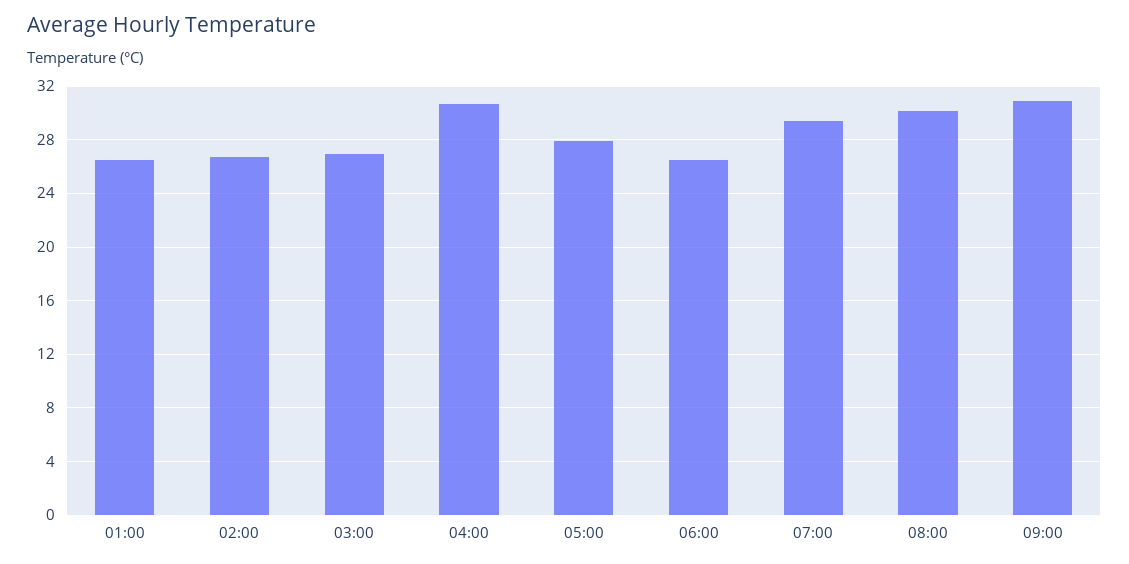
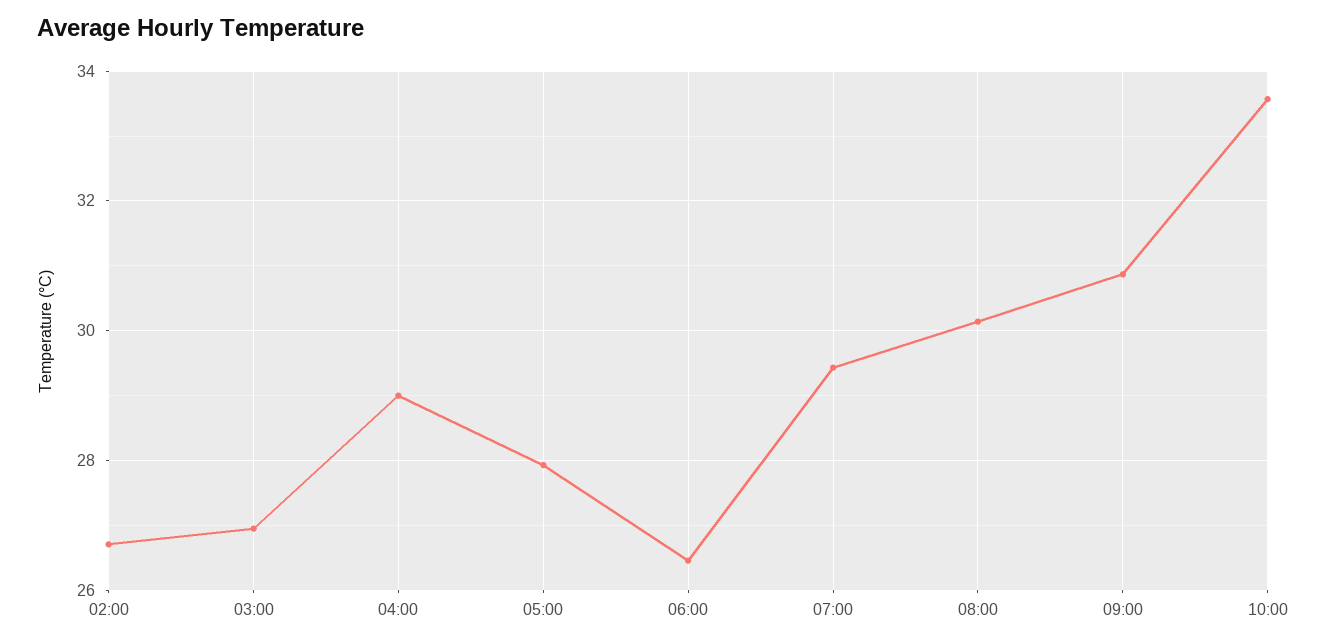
01:00: 26.5 -> none
04:00: 30.5 -> 29
10:00: none -> 33.6

